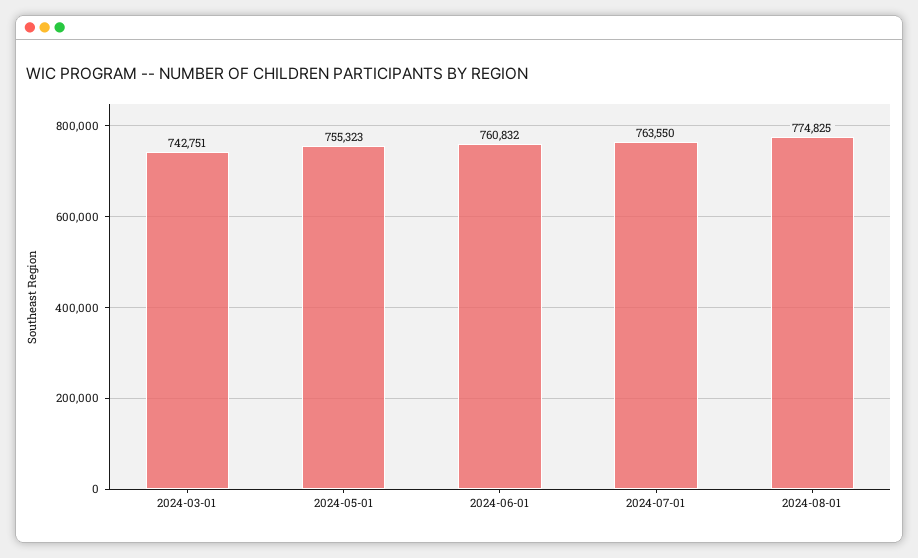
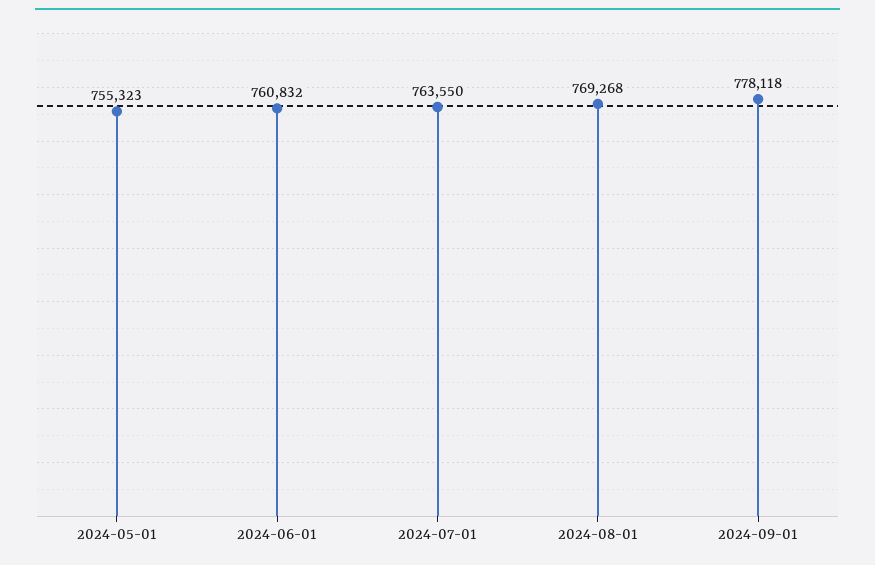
2024-03-01: 742751 -> none
2024-08-01: 774825 -> 769268
2024-09-01: none -> 778118

